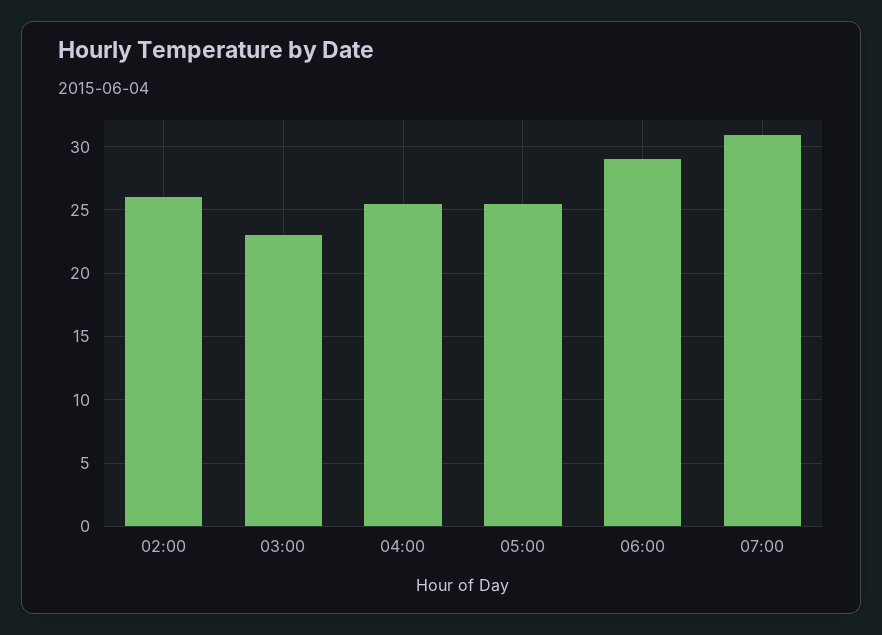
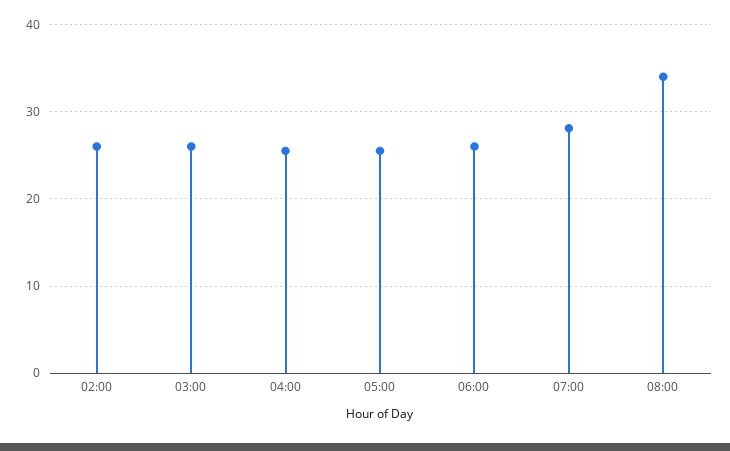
03:00: 23 -> 26
06:00: 29 -> 26
07:00: 31 -> 28
08:00: none -> 34

